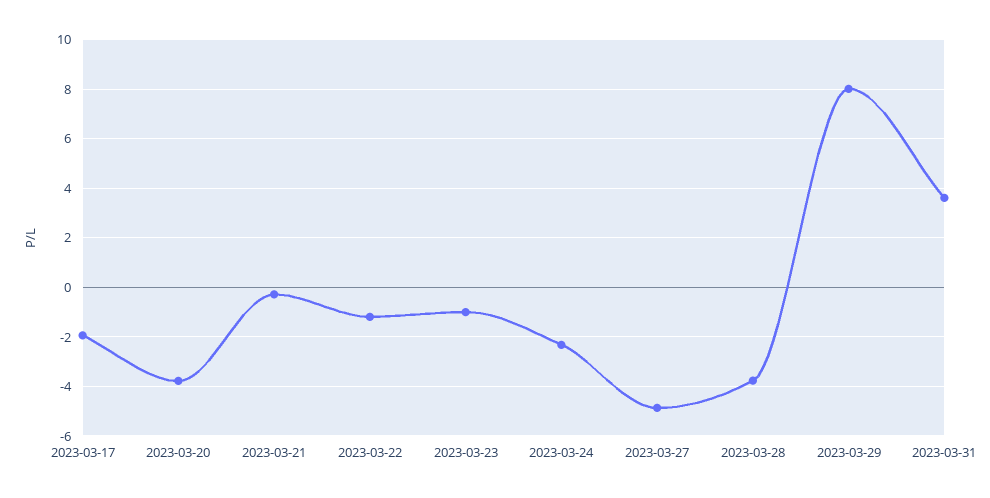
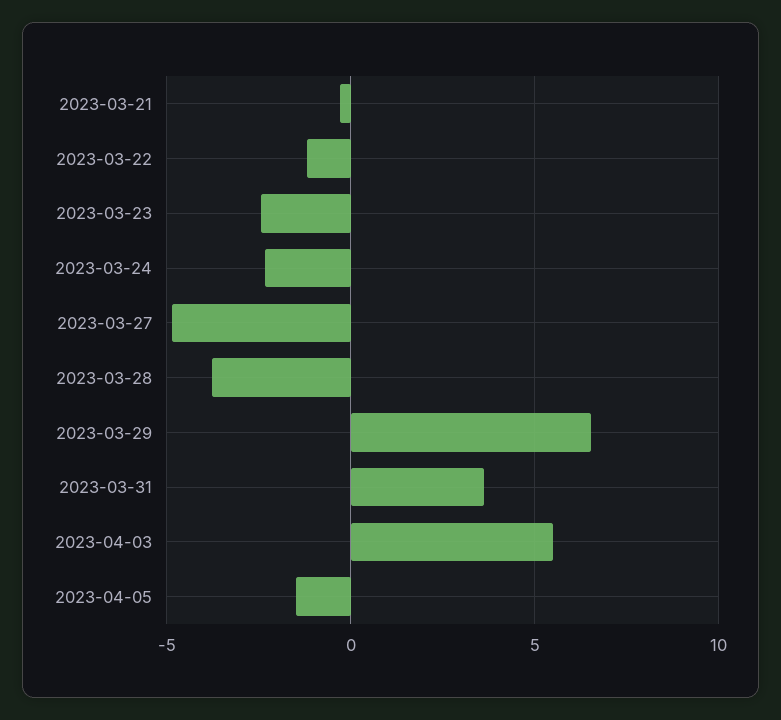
2023-03-17: -2 -> none
2023-03-20: -3.75 -> none
2023-03-23: -1 -> -2.5
2023-03-29: 8 -> 6.5
2023-04-03: none -> 5.5
2023-04-05: none -> -1.5

